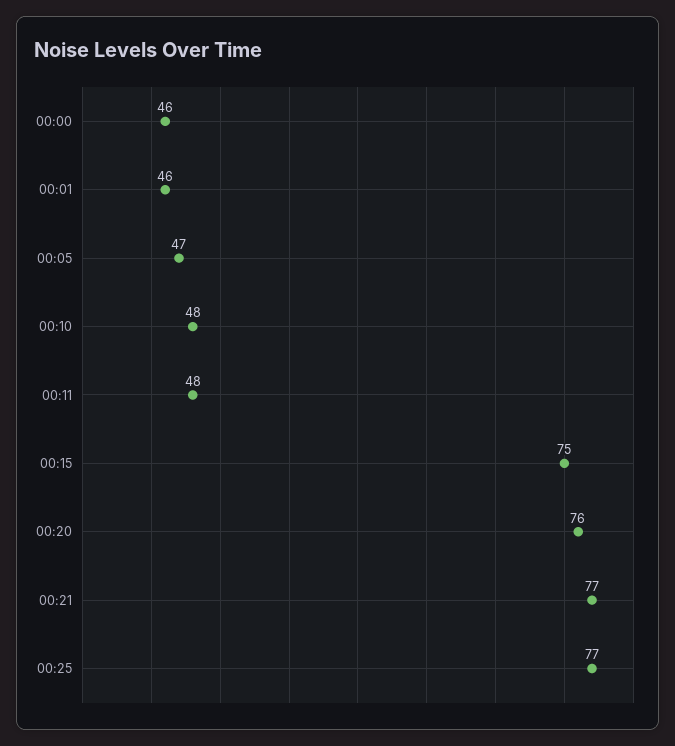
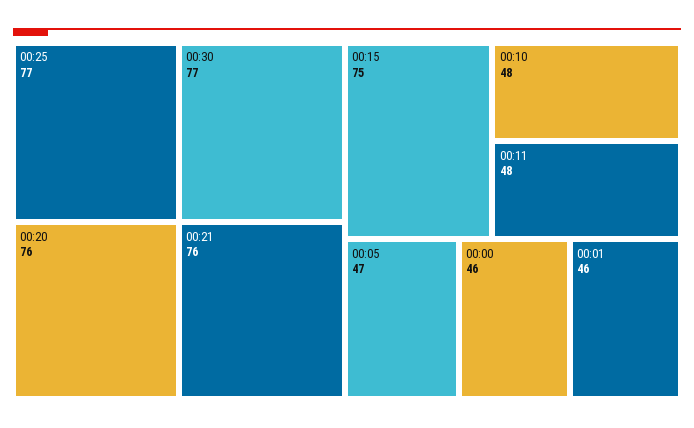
00:21: 77 -> 76
00:30: none -> 77

